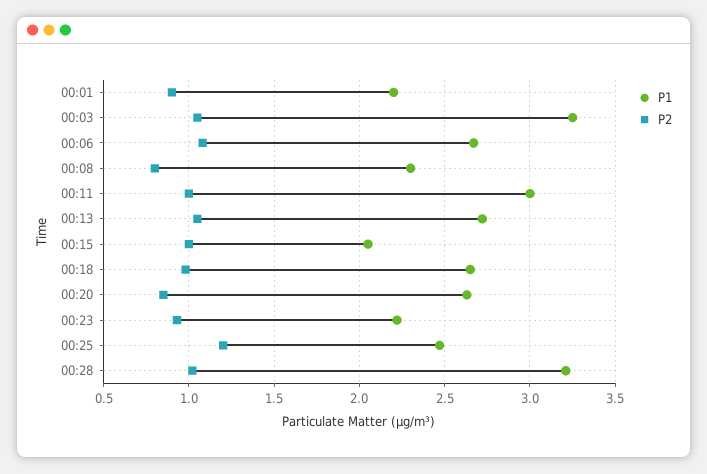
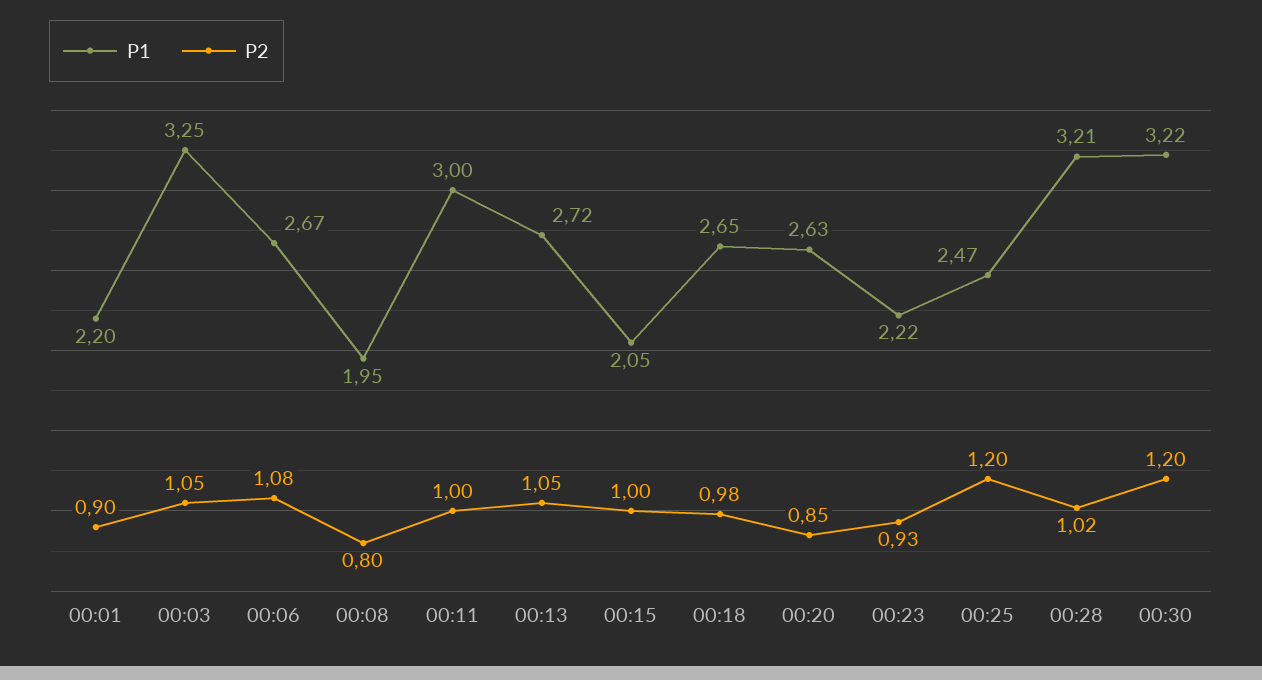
P1, 00:08: 2.3 -> 1.95
P1, 00:30: none -> 3.22
P2, 00:30: none -> 1.2

